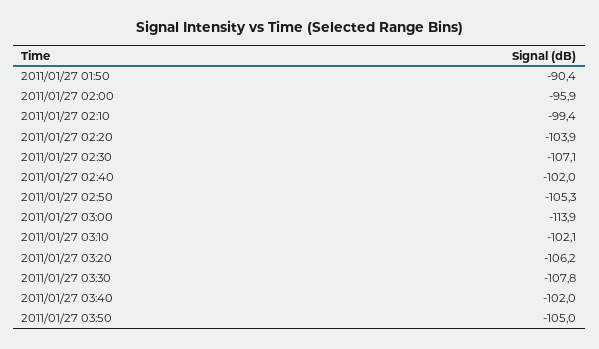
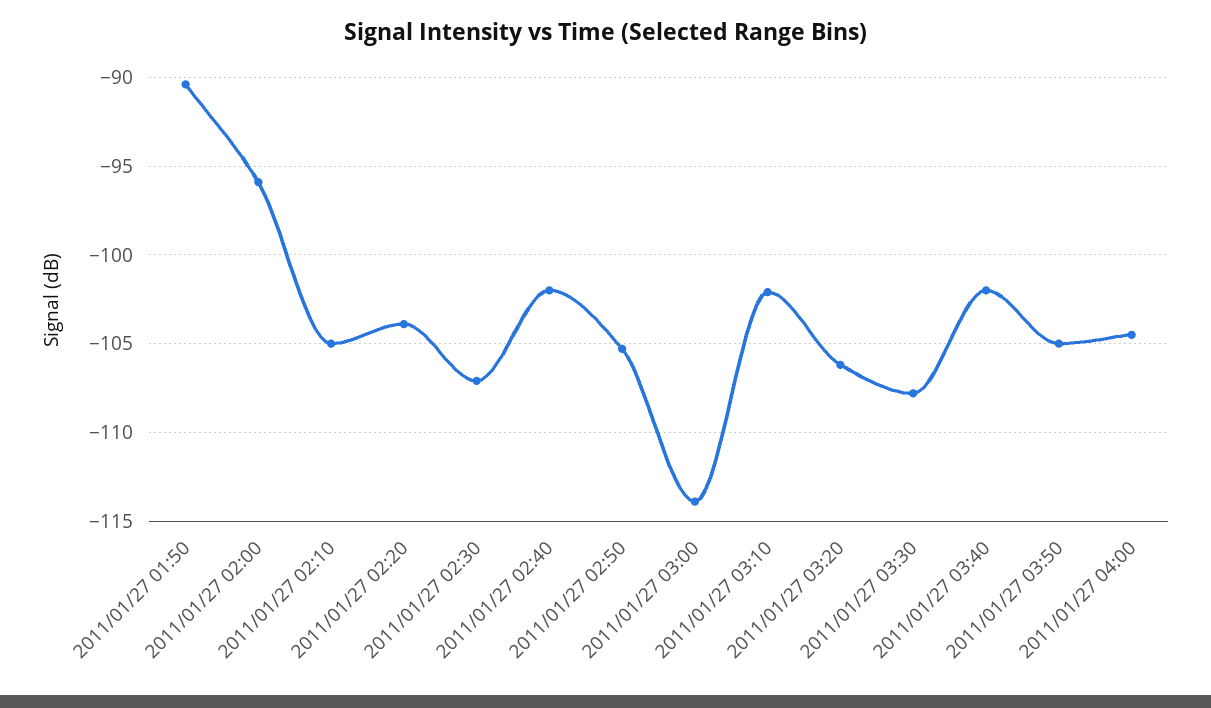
2011/01/27 02:10: -99.4 -> -105
2011/01/27 04:00: none -> -104.5

